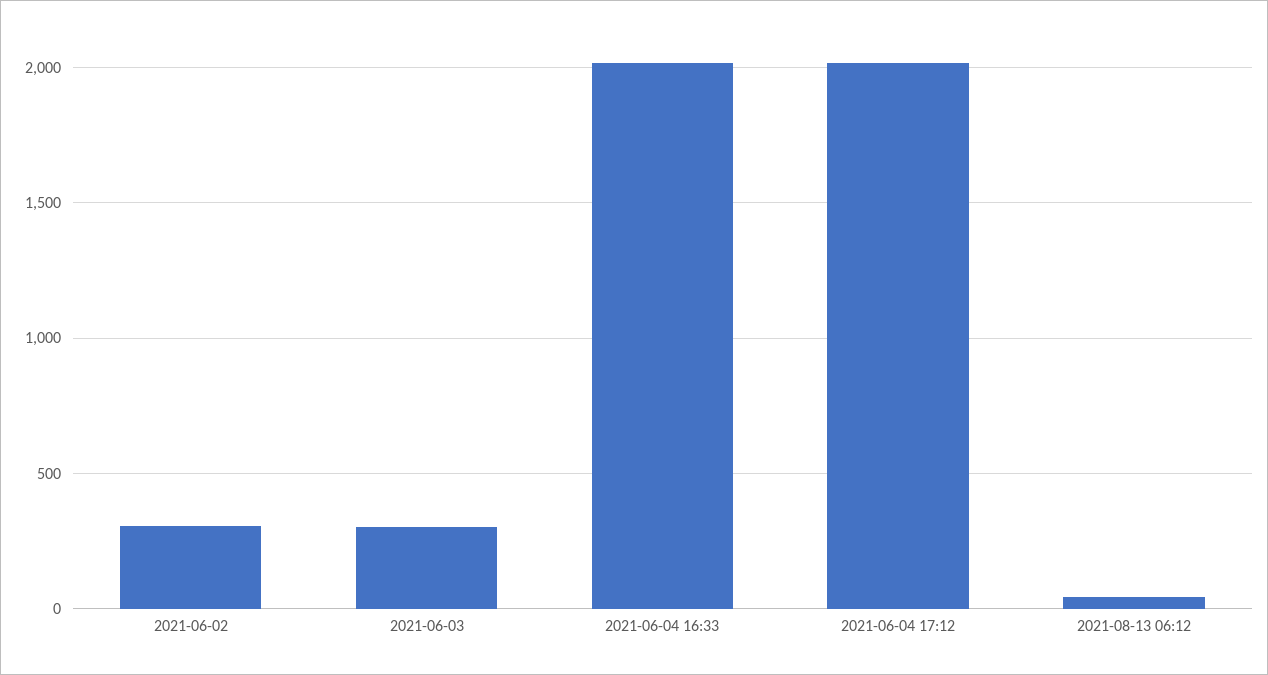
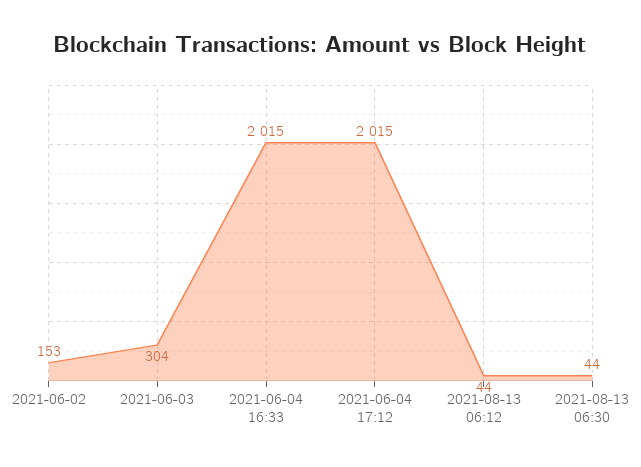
2021-06-02: 300 -> 153
2021-08-13 06:30: none -> 44

